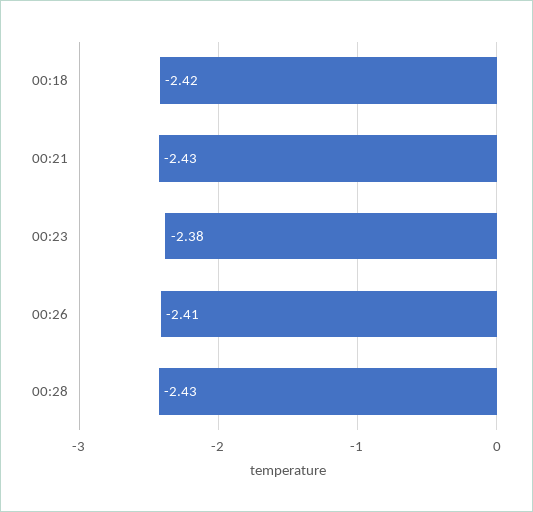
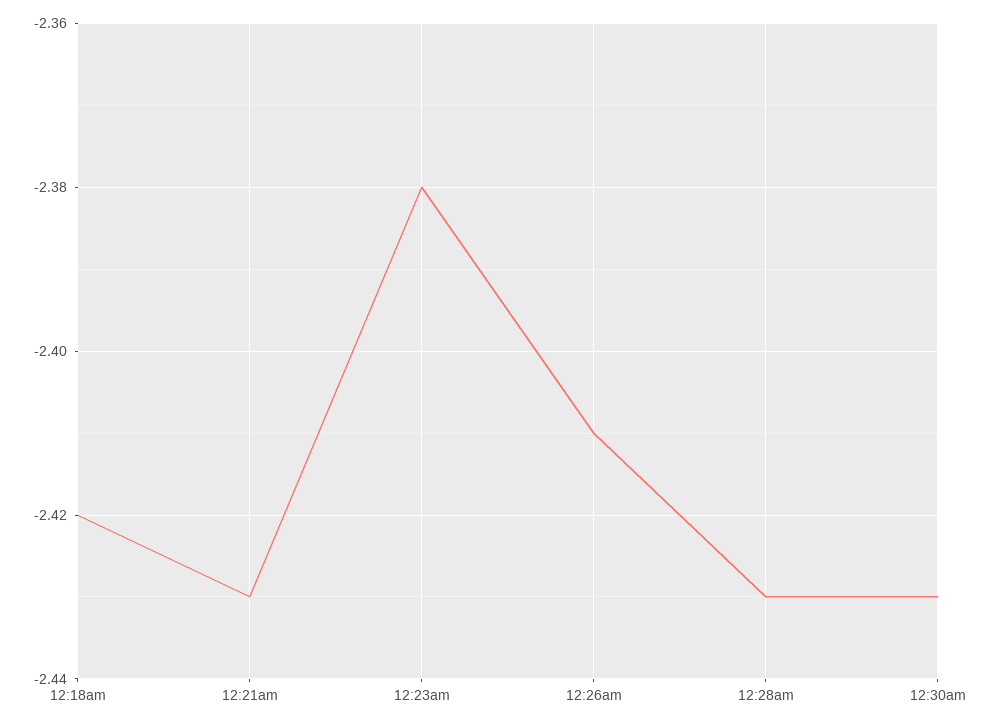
12:30am: none -> -2.43

